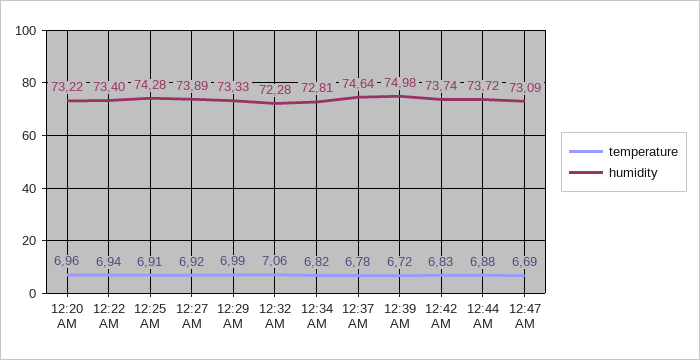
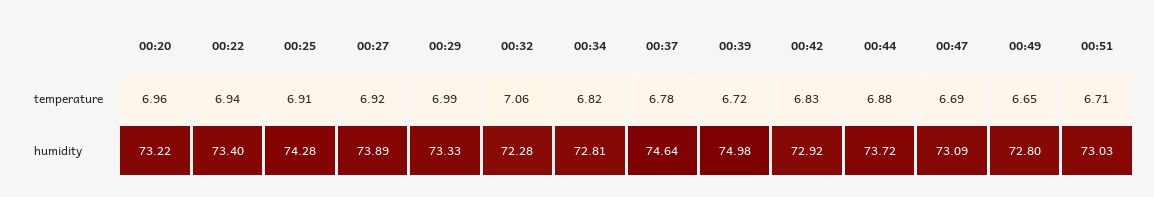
humidity, 12:42 AM: 73.74 -> 72.92
temperature, 00:49: none -> 6.65
temperature, 00:51: none -> 6.71
humidity, 00:49: none -> 72.8
humidity, 00:51: none -> 73.03

